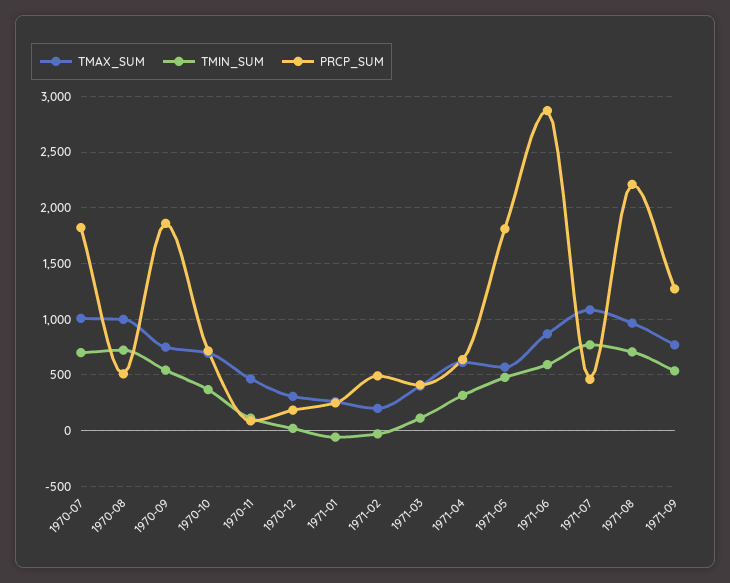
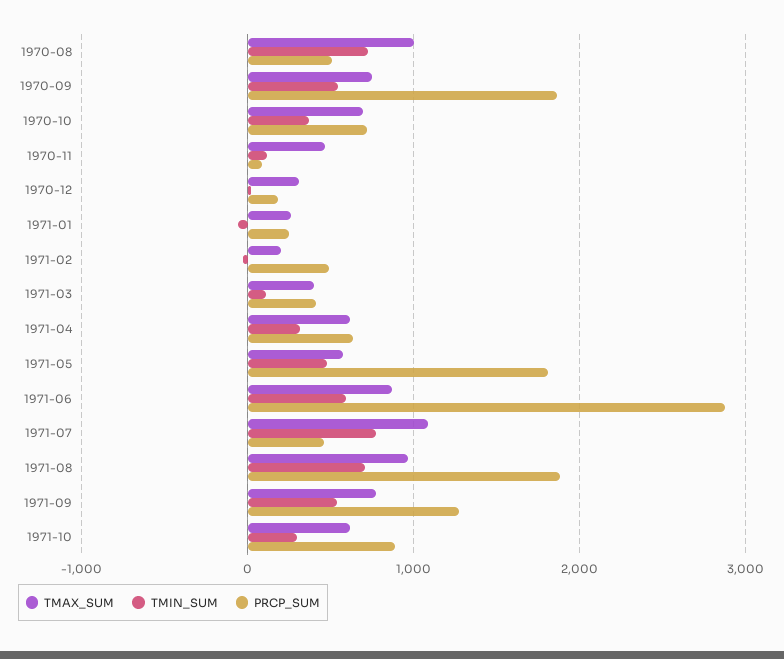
TMAX_SUM, 1970-07: 1000 -> none
TMIN_SUM, 1970-07: 700 -> none
PRCP_SUM, 1970-07: 1800 -> none
PRCP_SUM, 1971-08: 2200 -> 1900
TMAX_SUM, 1971-10: none -> 600
TMIN_SUM, 1971-10: none -> 300
PRCP_SUM, 1971-10: none -> 900

